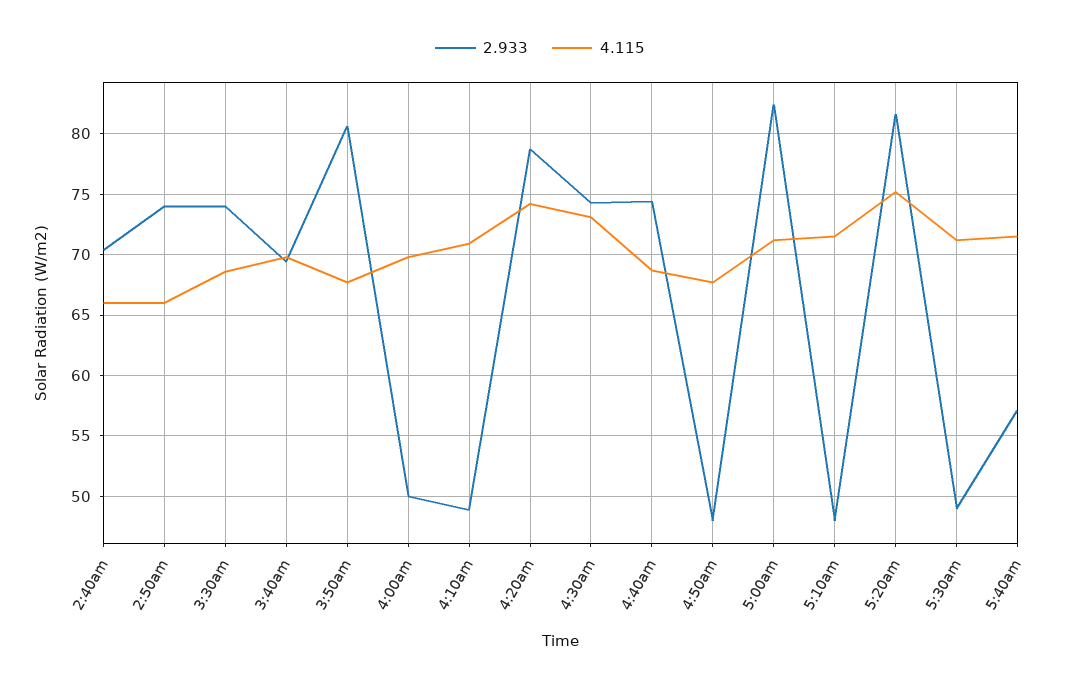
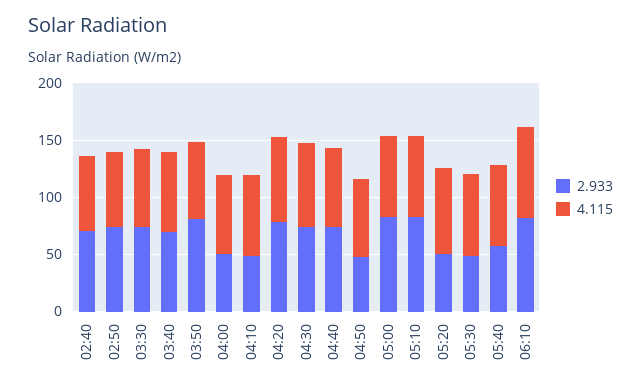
2.933, 5:10am: 48 -> 80
2.933, 5:20am: 81.5 -> 50
2.933, 06:10: none -> 80
4.115, 06:10: none -> 80

